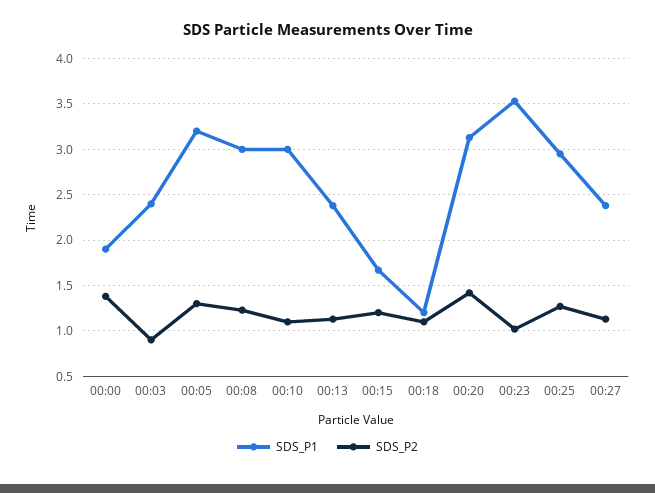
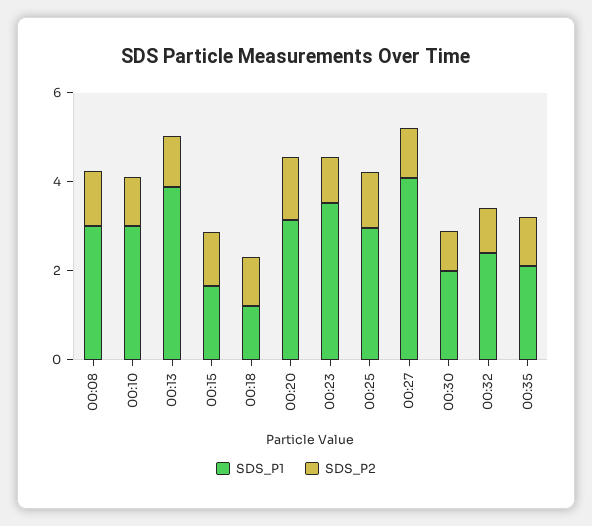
SDS_P1, 00:00: 1.9 -> none
SDS_P2, 00:00: 1.4 -> none
SDS_P1, 00:03: 2.4 -> none
SDS_P2, 00:03: 0.9 -> none
SDS_P1, 00:05: 3.2 -> none
SDS_P2, 00:05: 1.3 -> none
SDS_P1, 00:13: 2.4 -> 4
SDS_P1, 00:27: 2.4 -> 4
SDS_P1, 00:30: none -> 2
SDS_P2, 00:30: none -> 1
SDS_P1, 00:32: none -> 2.5
SDS_P2, 00:32: none -> 1
SDS_P1, 00:35: none -> 2
SDS_P2, 00:35: none -> 1

